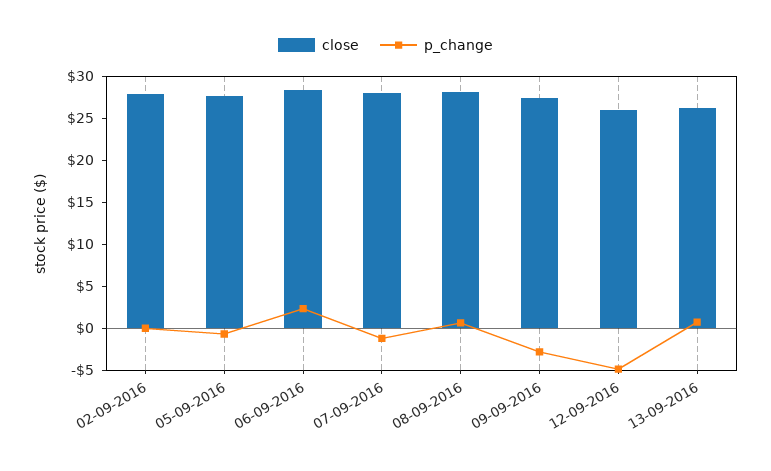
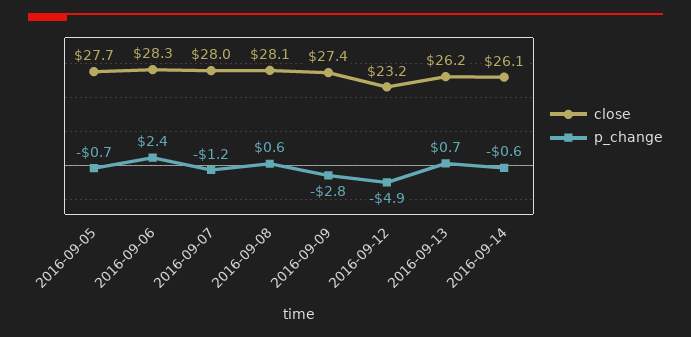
close, 02-09-2016: 28 -> none
p_change, 02-09-2016: 0 -> none
close, 12-09-2016: 26 -> 23.2
close, 2016-09-14: none -> 26.1
p_change, 2016-09-14: none -> -0.6

